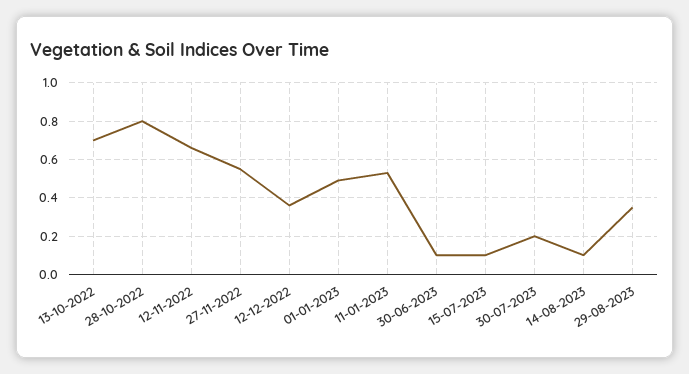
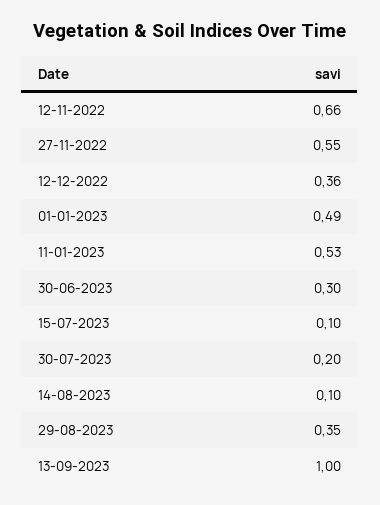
13-10-2022: 0.7 -> none
28-10-2022: 0.8 -> none
30-06-2023: 0.1 -> 0.3
13-09-2023: none -> 1

